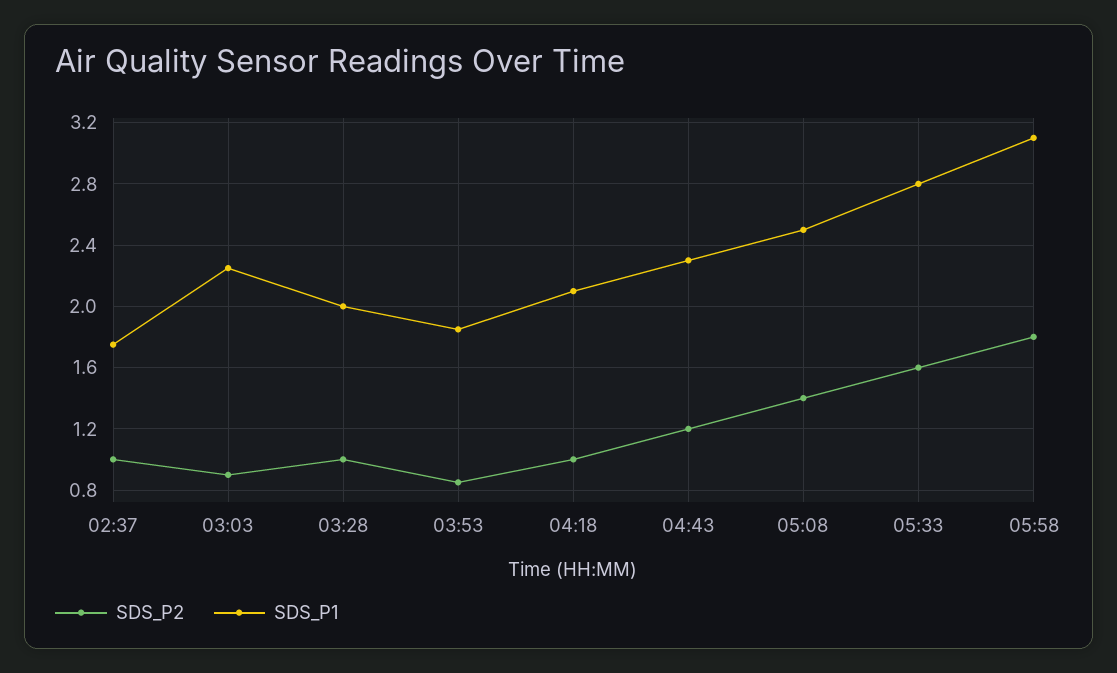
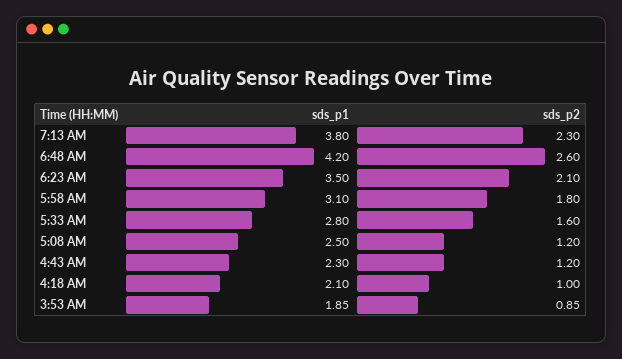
SDS_P2, 02:37: 1 -> none
SDS_P1, 02:37: 1.75 -> none
SDS_P2, 03:03: 0.9 -> none
SDS_P1, 03:03: 2.25 -> none
SDS_P2, 03:28: 1 -> none
SDS_P1, 03:28: 2 -> none
SDS_P2, 05:08: 1.4 -> 1.2
SDS_P1, 7:13 AM: none -> 3.8
SDS_P2, 7:13 AM: none -> 2.3
SDS_P1, 6:48 AM: none -> 4.2
SDS_P2, 6:48 AM: none -> 2.6
SDS_P1, 6:23 AM: none -> 3.5
SDS_P2, 6:23 AM: none -> 2.1

